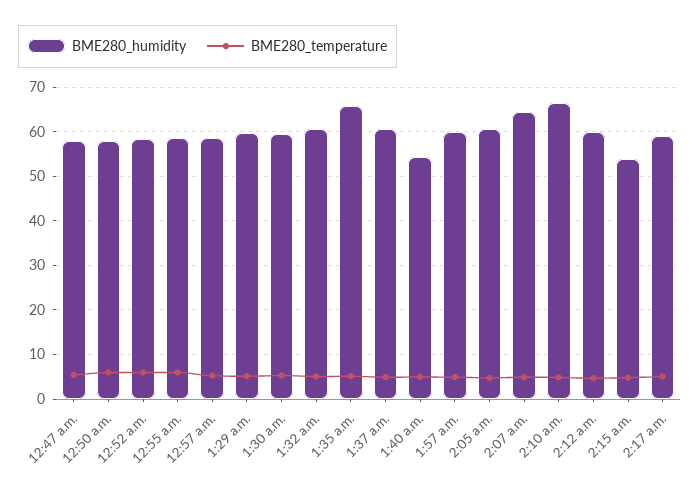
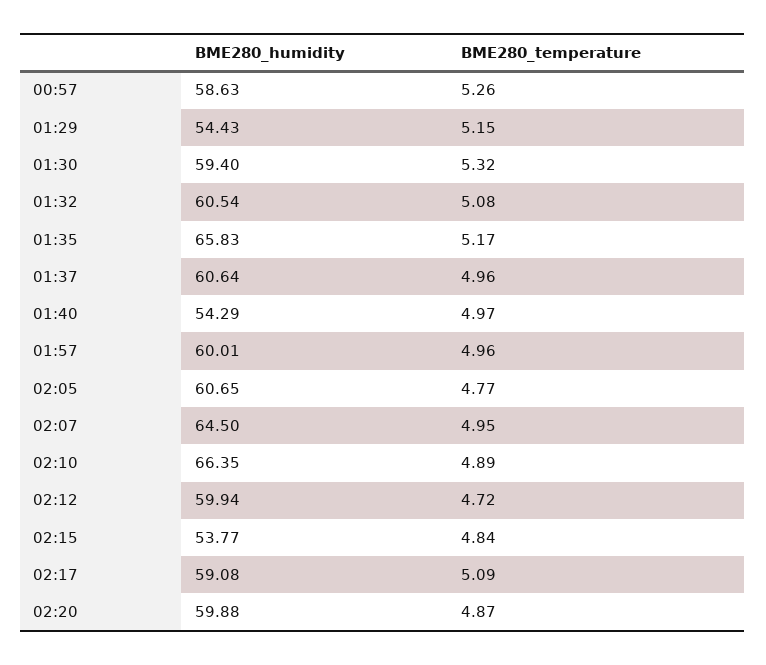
BME280_humidity, 12:47 a.m.: 58 -> none
BME280_temperature, 12:47 a.m.: 6 -> none
BME280_humidity, 12:50 a.m.: 58 -> none
BME280_temperature, 12:50 a.m.: 6 -> none
BME280_humidity, 12:52 a.m.: 58 -> none
BME280_temperature, 12:52 a.m.: 6 -> none
BME280_humidity, 12:55 a.m.: 58 -> none
BME280_temperature, 12:55 a.m.: 6 -> none
BME280_humidity, 1:29 a.m.: 60 -> 54.43
BME280_humidity, 02:20: none -> 59.88
BME280_temperature, 02:20: none -> 4.87

